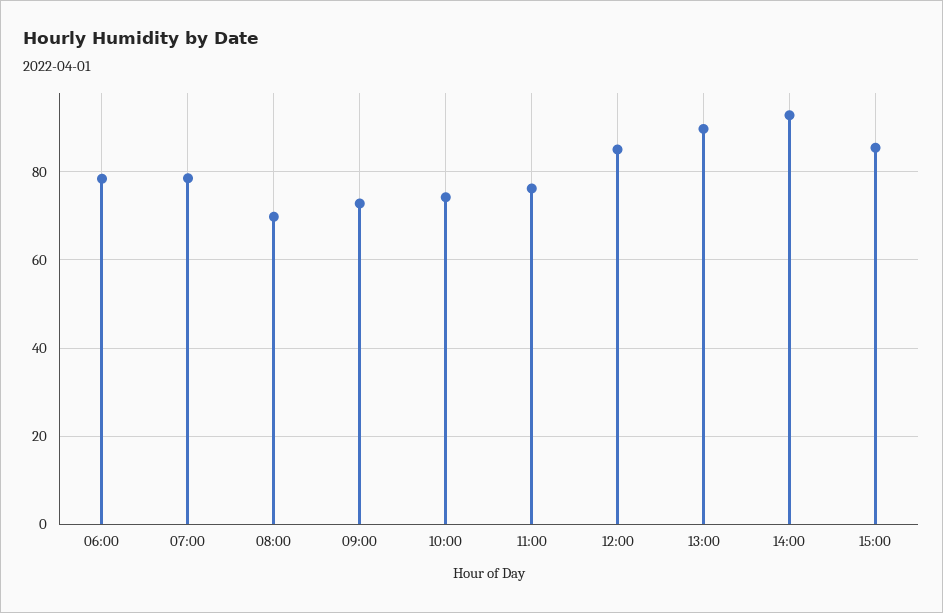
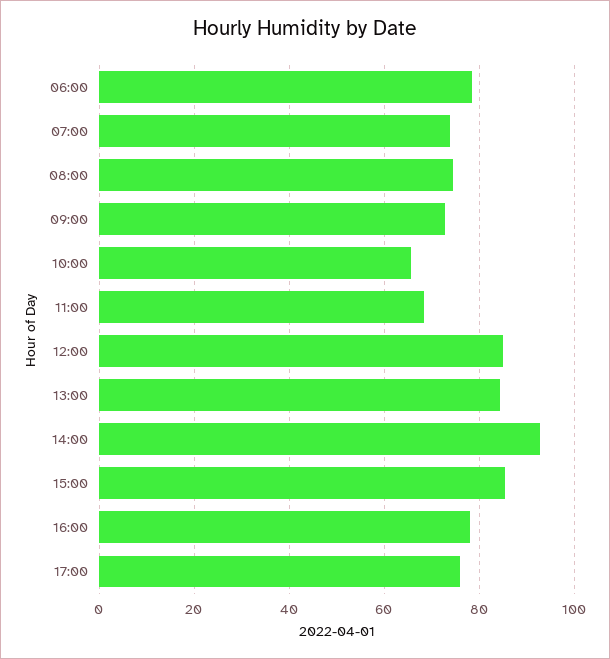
07:00: 78 -> 74
08:00: 70 -> 74
10:00: 74 -> 66
11:00: 76 -> 68
13:00: 90 -> 84
16:00: none -> 78
17:00: none -> 76

